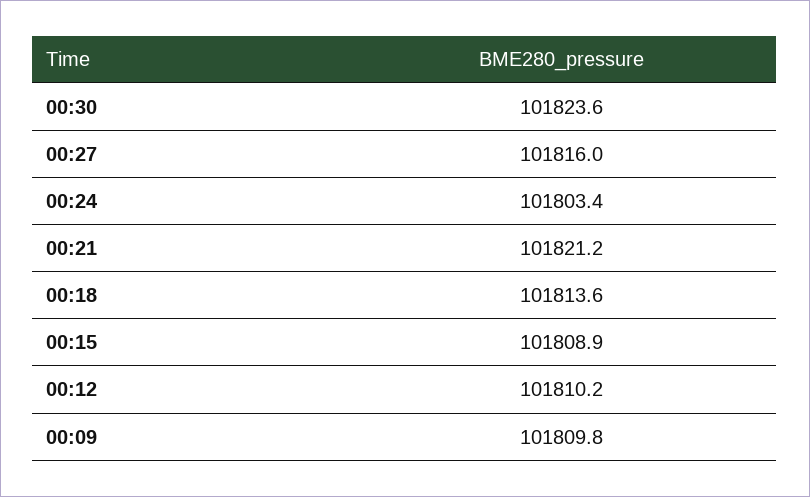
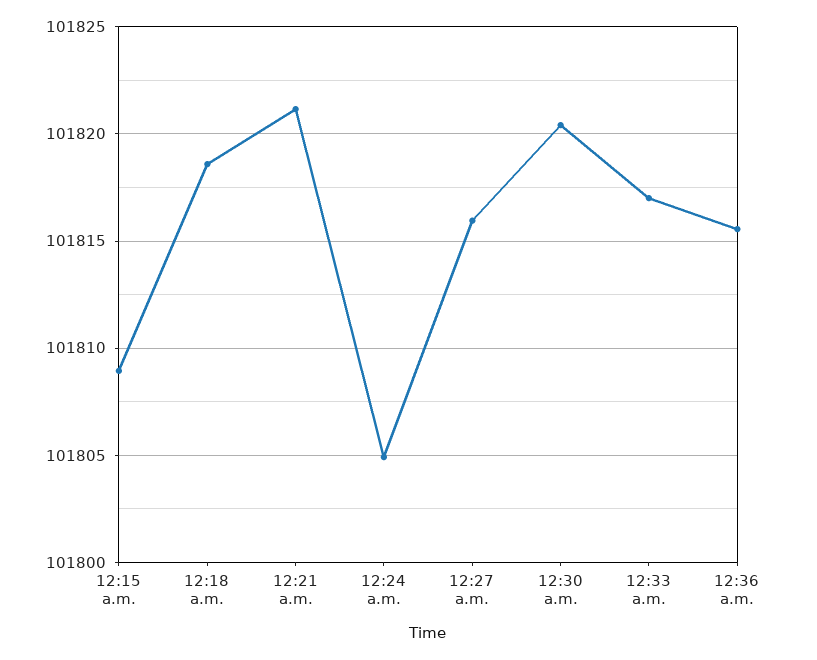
00:30: 101823.6 -> 101820.5
00:24: 101803.4 -> 101805
00:18: 101813.6 -> 101818.5
00:12: 101810.2 -> none
00:09: 101809.8 -> none
12:33 a.m.: none -> 101817
12:36 a.m.: none -> 101815.5

